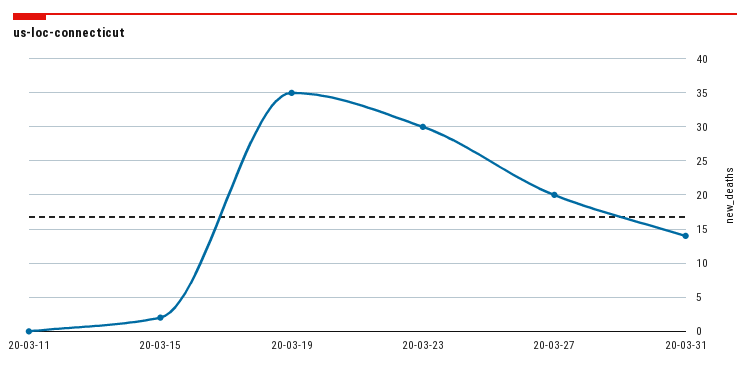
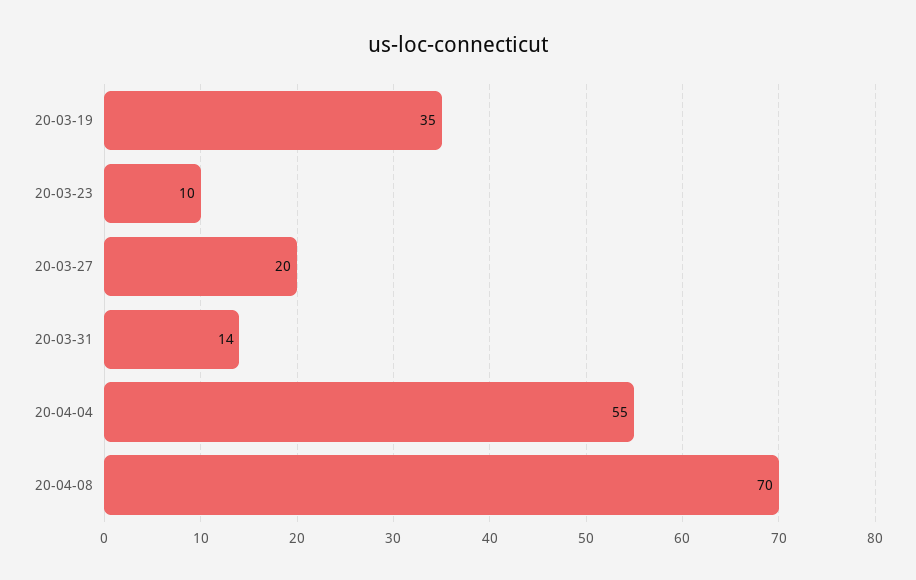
20-03-11: 0 -> none
20-03-15: 2 -> none
20-03-23: 30 -> 10
20-04-04: none -> 55
20-04-08: none -> 70

